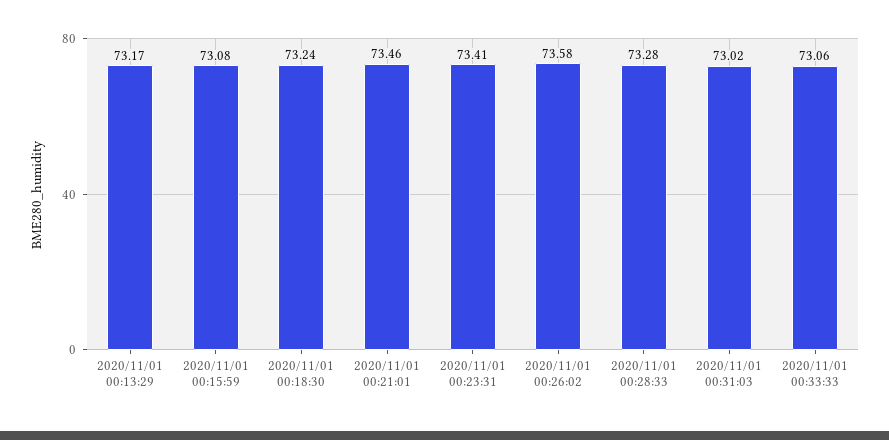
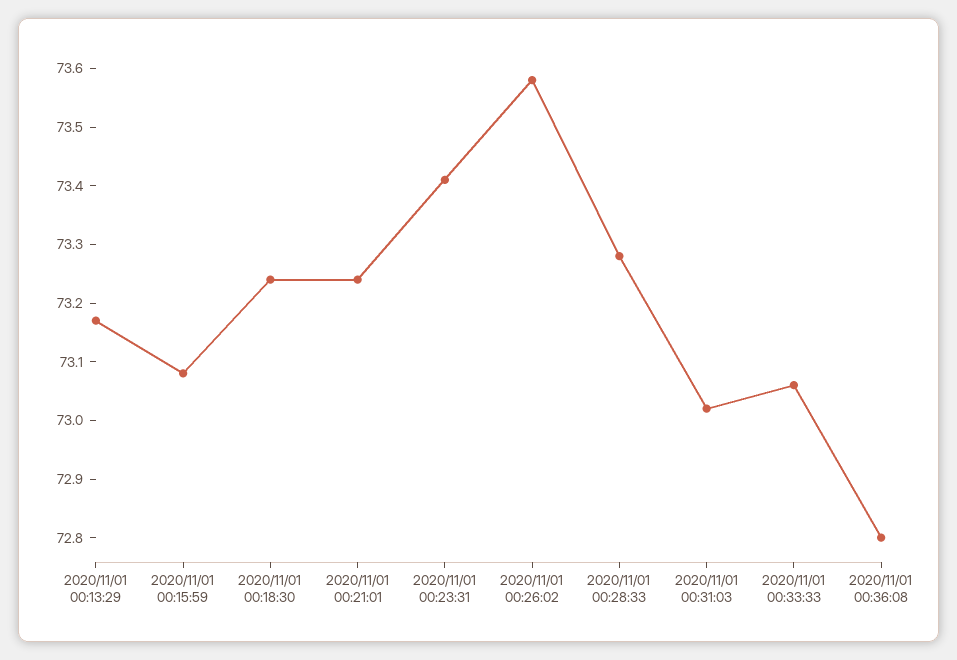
2020/11/01 00:21:01: 73.46 -> 73.25
2020/11/01 00:36:08: none -> 72.8

